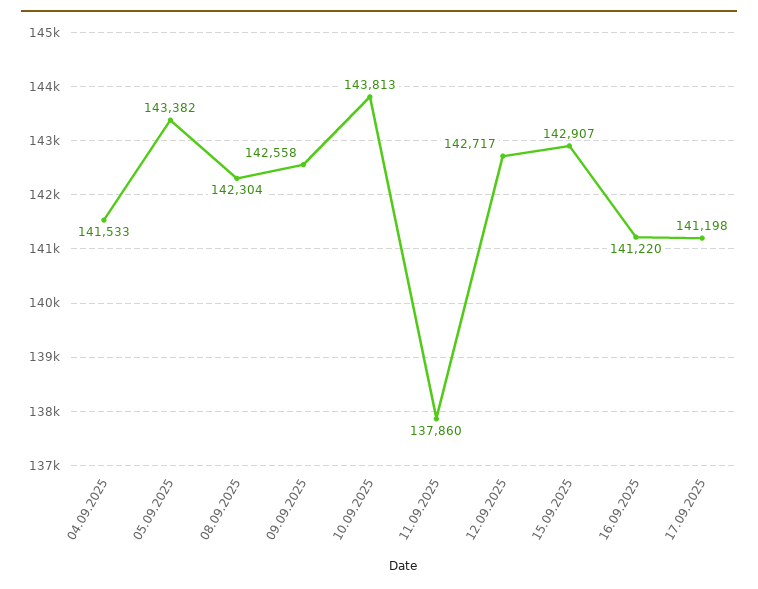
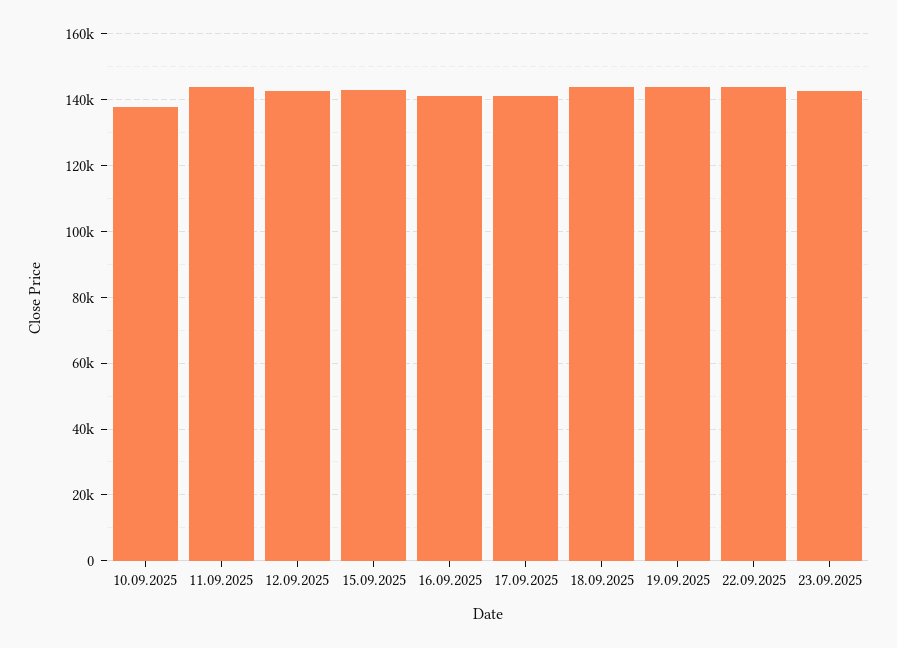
04.09.2025: 141533 -> none
05.09.2025: 143382 -> none
08.09.2025: 142304 -> none
09.09.2025: 142558 -> none
10.09.2025: 143813 -> 138000
11.09.2025: 137860 -> 144000
18.09.2025: none -> 144000
19.09.2025: none -> 144000
22.09.2025: none -> 144000
23.09.2025: none -> 142000

